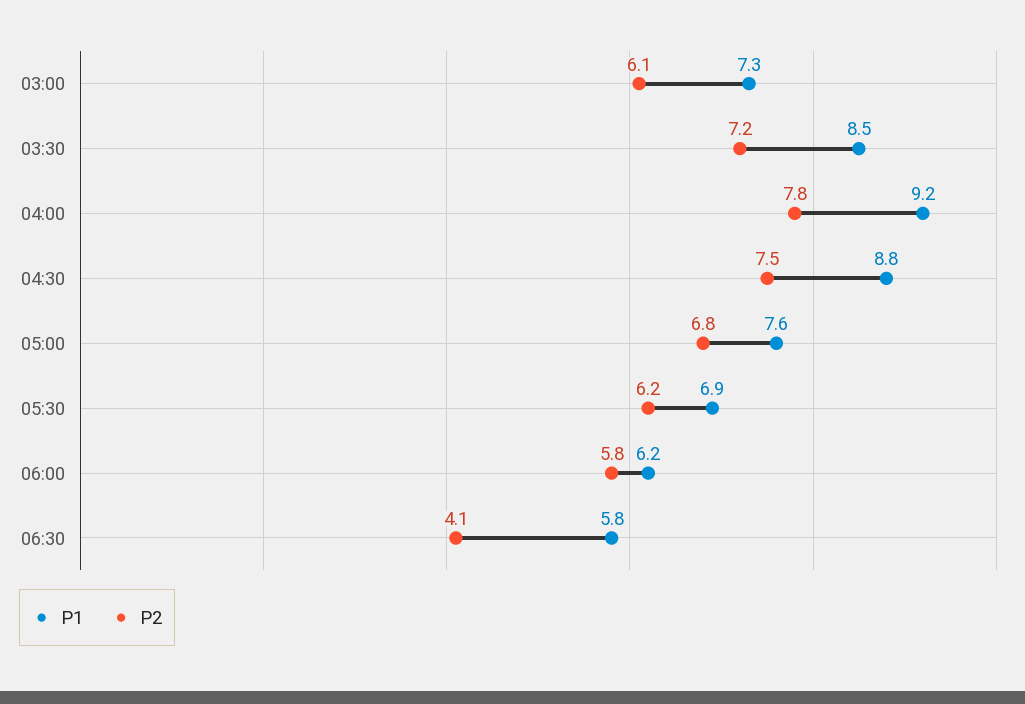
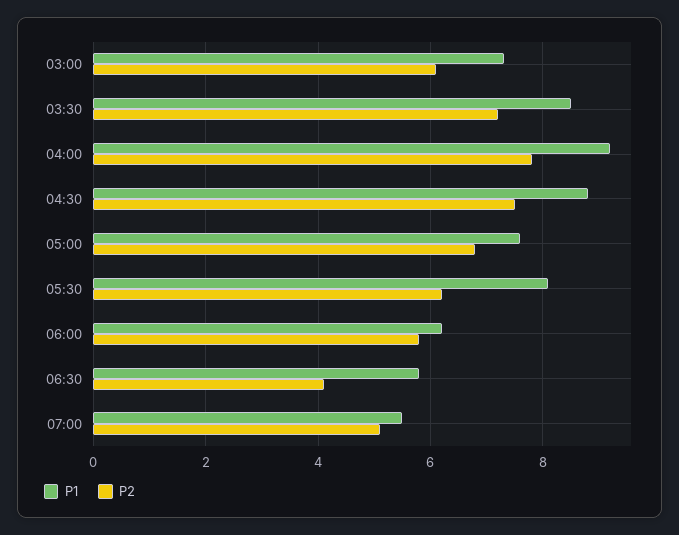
P1, 05:30: 6.9 -> 8
P1, 07:00: none -> 5.5
P2, 07:00: none -> 5

